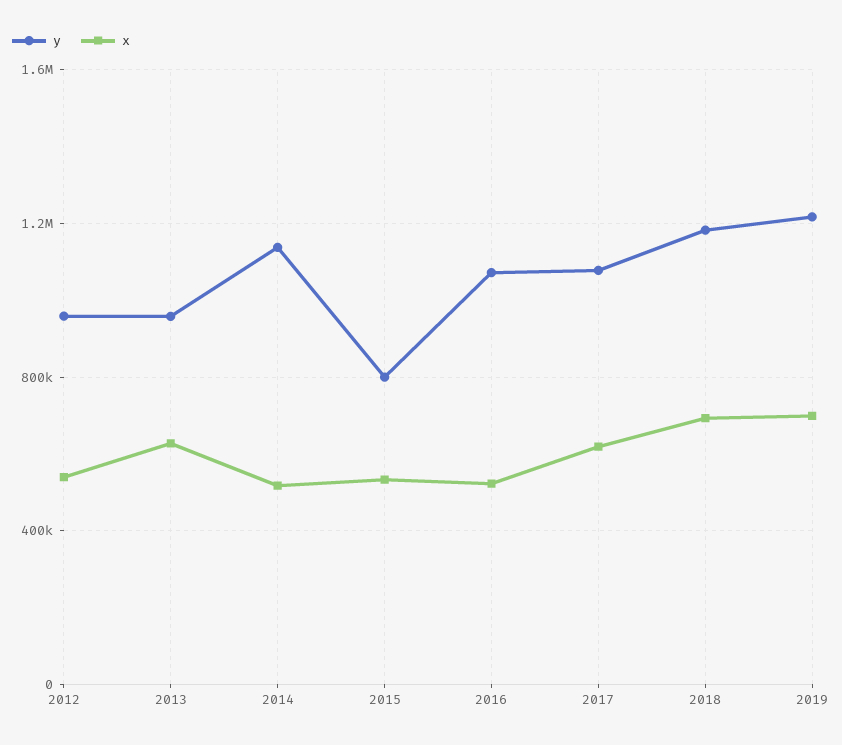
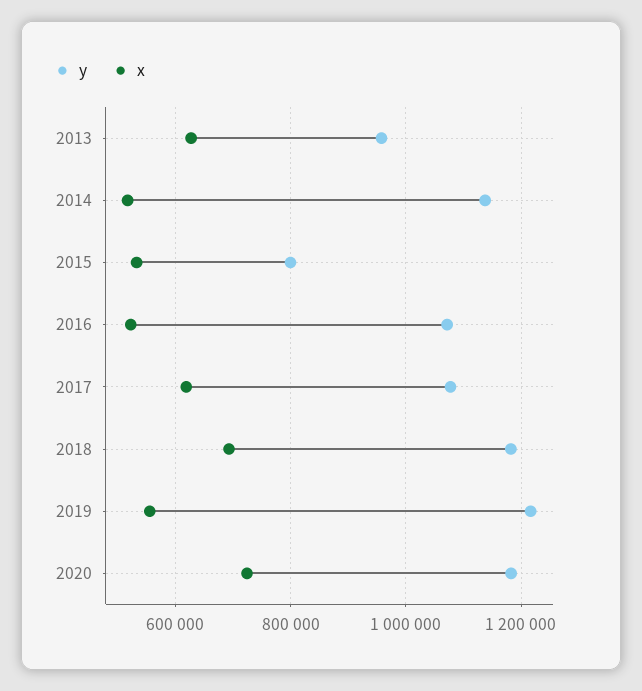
y, 2012: 950000 -> none
x, 2012: 550000 -> none
x, 2019: 700000 -> 560000
y, 2020: none -> 1180000
x, 2020: none -> 720000

